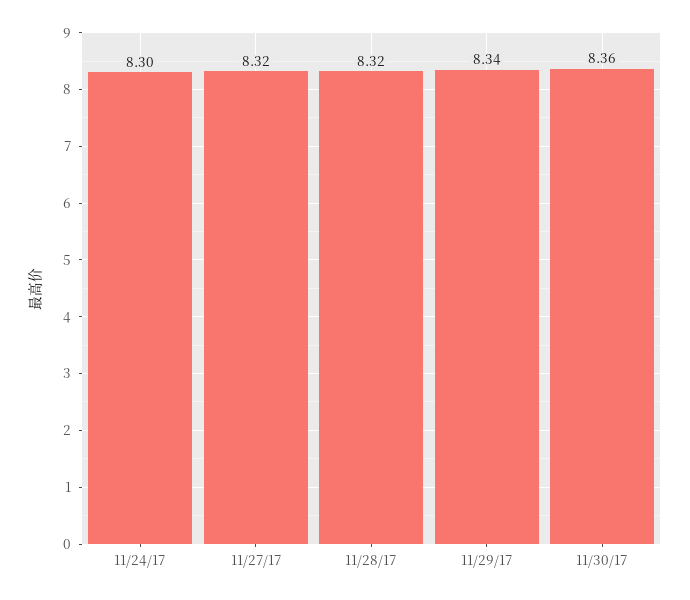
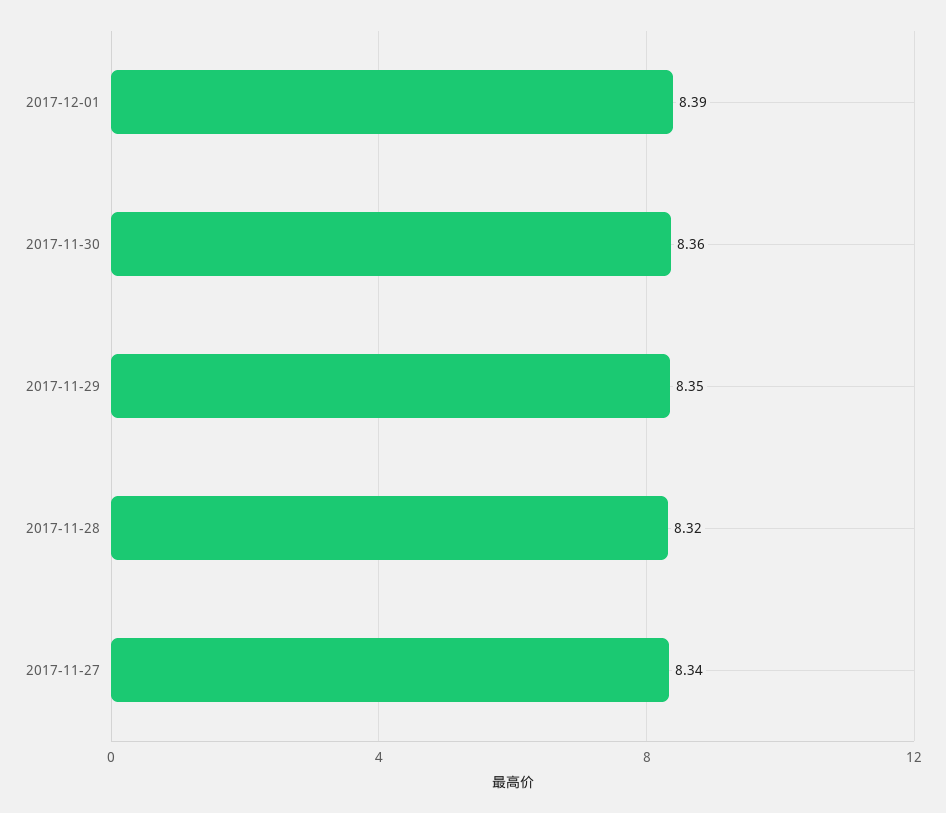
11/24/17: 8.3 -> none
11/27/17: 8.32 -> 8.34
11/29/17: 8.34 -> 8.35
2017-12-01: none -> 8.39

